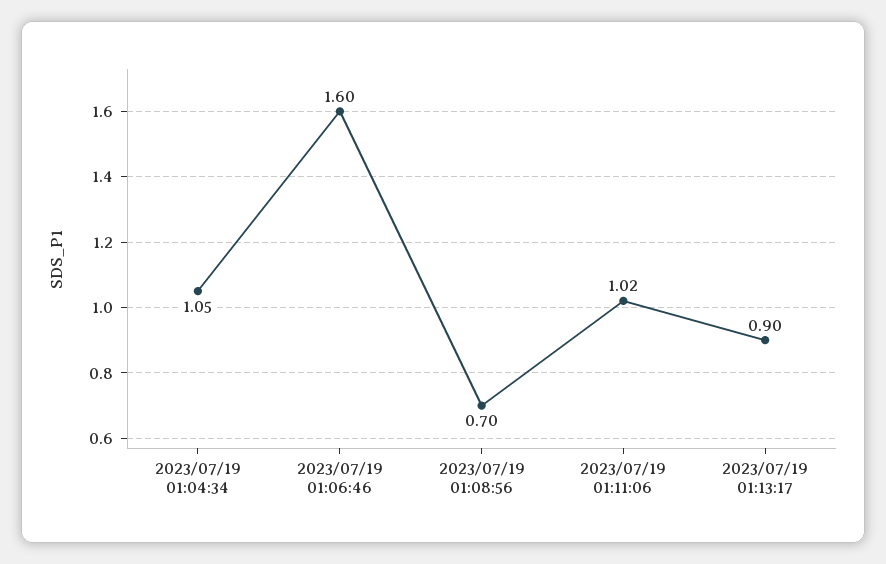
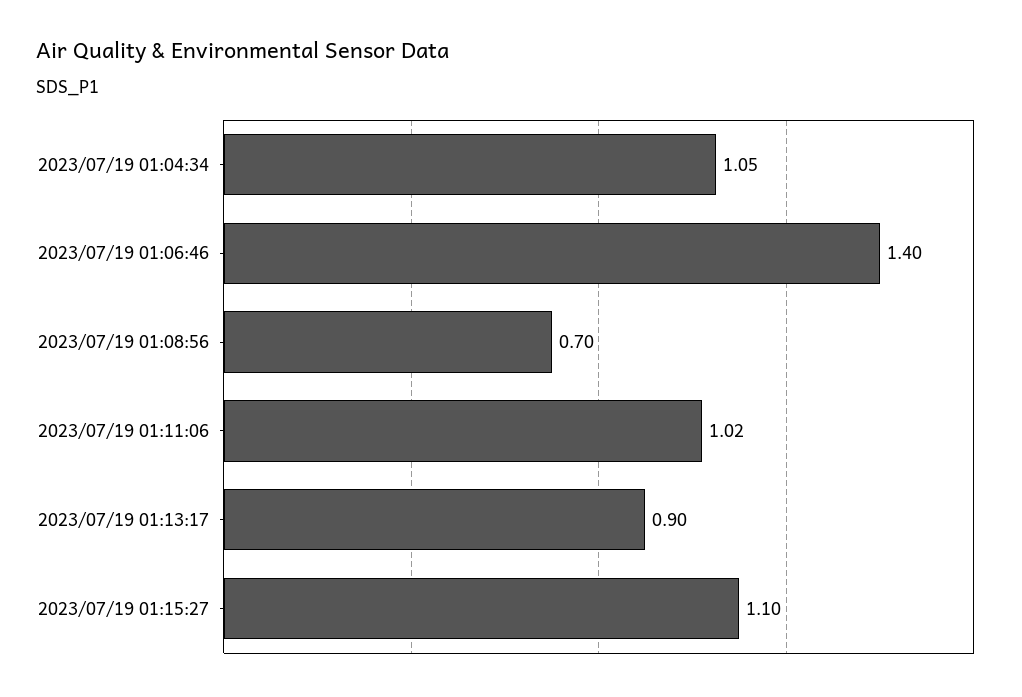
2023/07/19 01:06:46: 1.6 -> 1.4
2023/07/19 01:15:27: none -> 1.1

